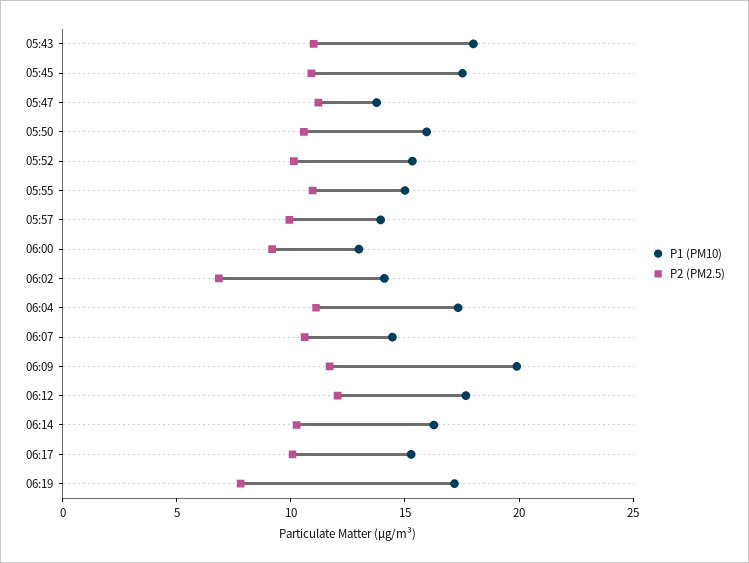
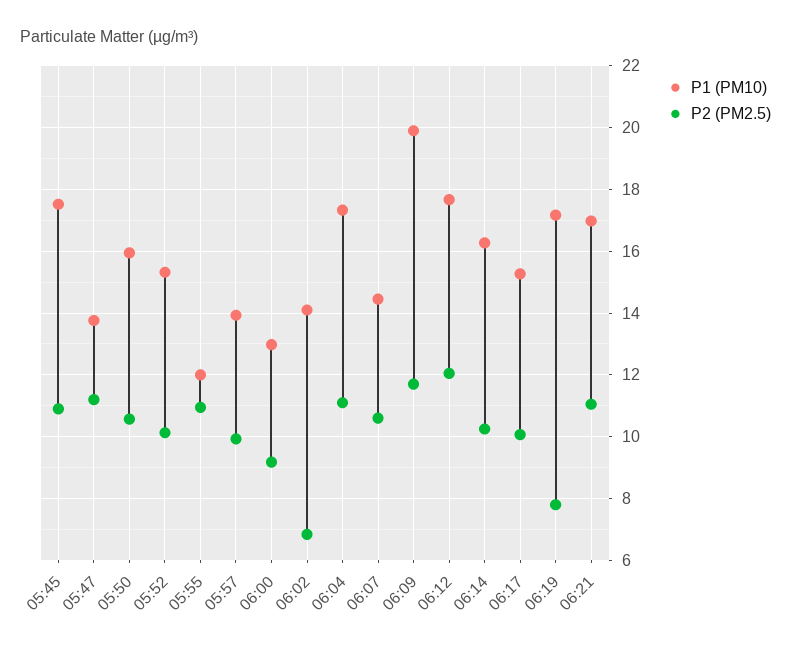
P1 (PM10), 05:43: 18 -> none
P2 (PM2.5), 05:43: 11 -> none
P1 (PM10), 05:55: 15 -> 12
P1 (PM10), 06:21: none -> 17
P2 (PM2.5), 06:21: none -> 11

